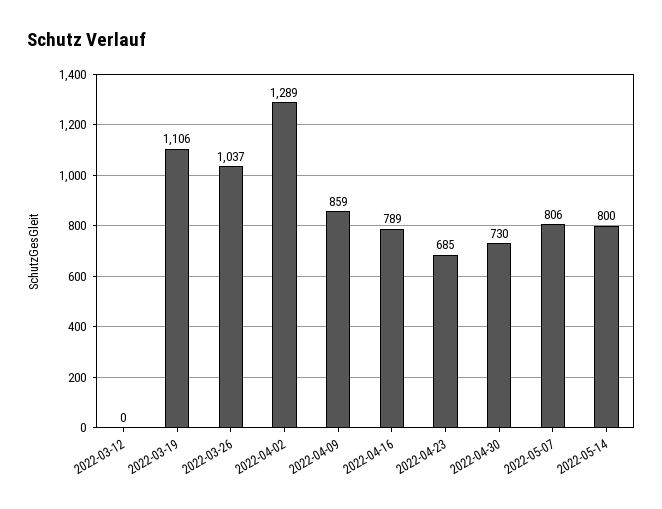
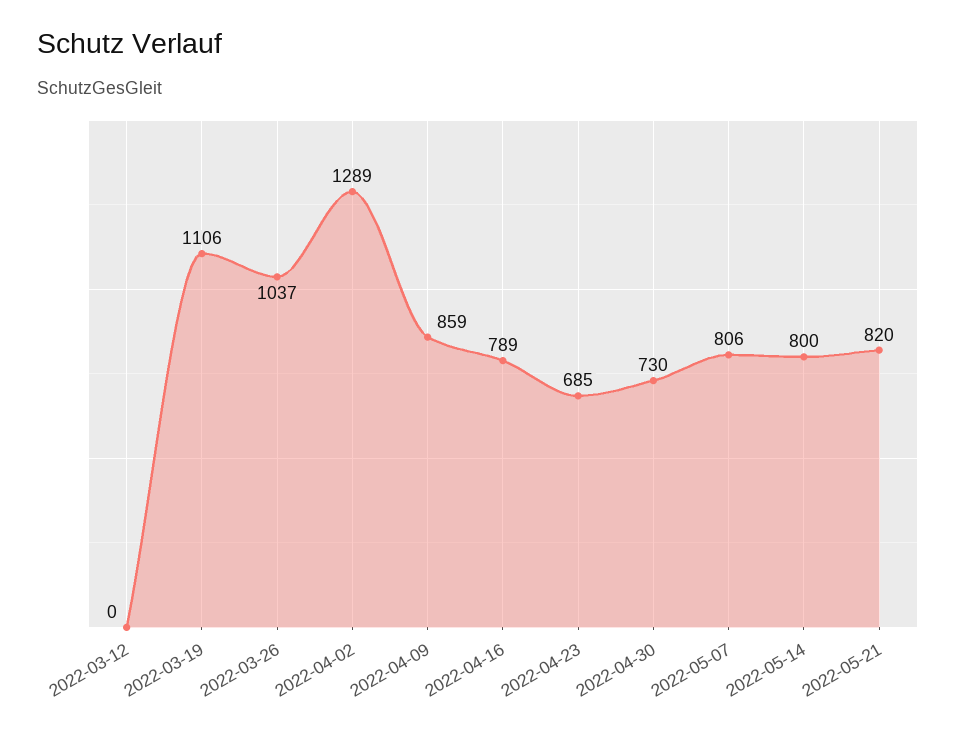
2022-05-21: none -> 820

